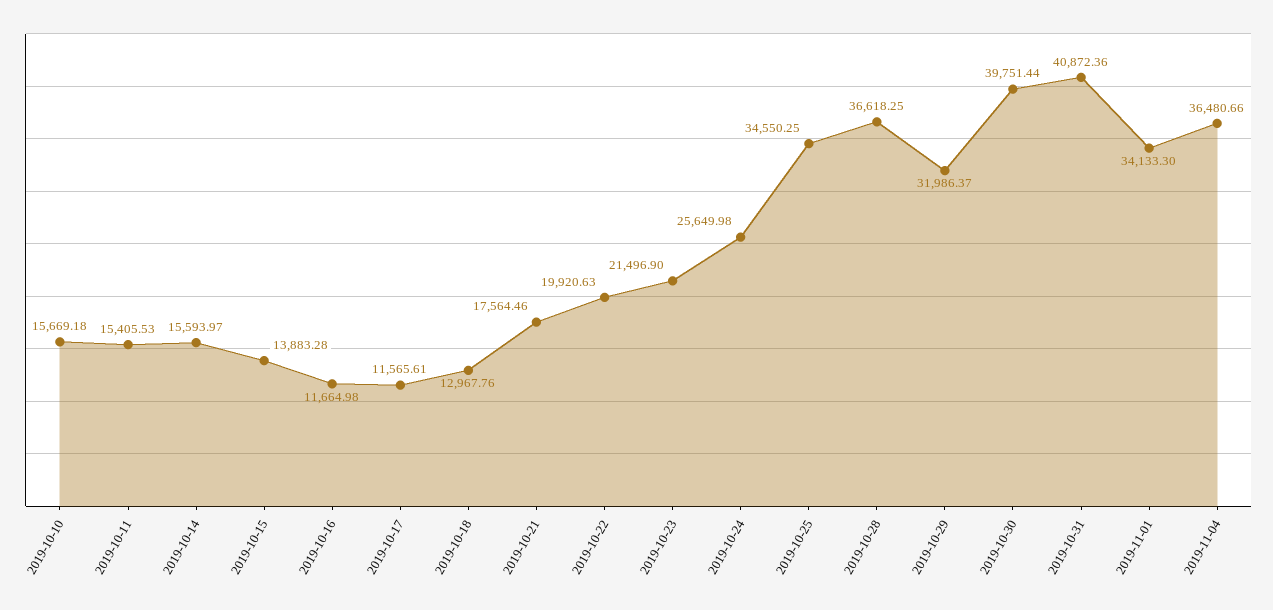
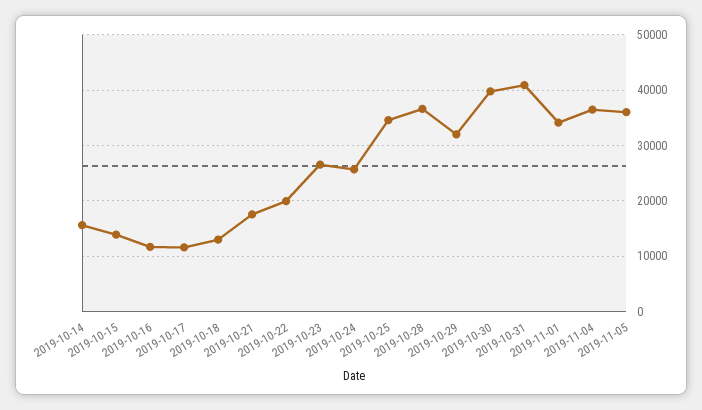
2019-10-10: 15669.18 -> none
2019-10-11: 15405.53 -> none
2019-10-23: 21496.9 -> 26000
2019-11-05: none -> 36000

